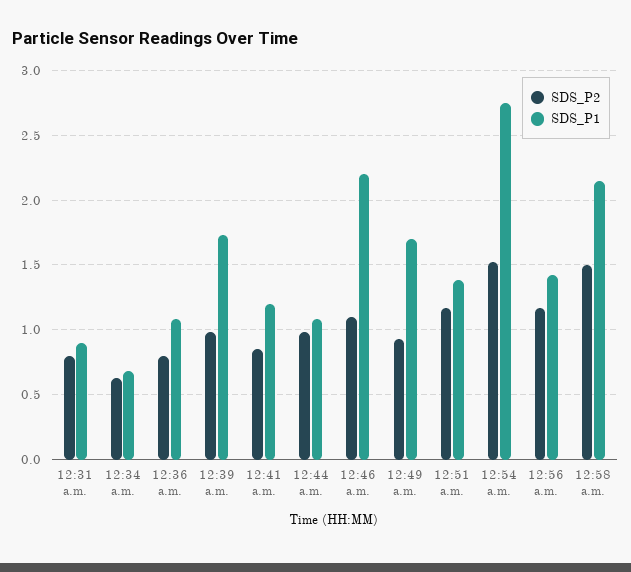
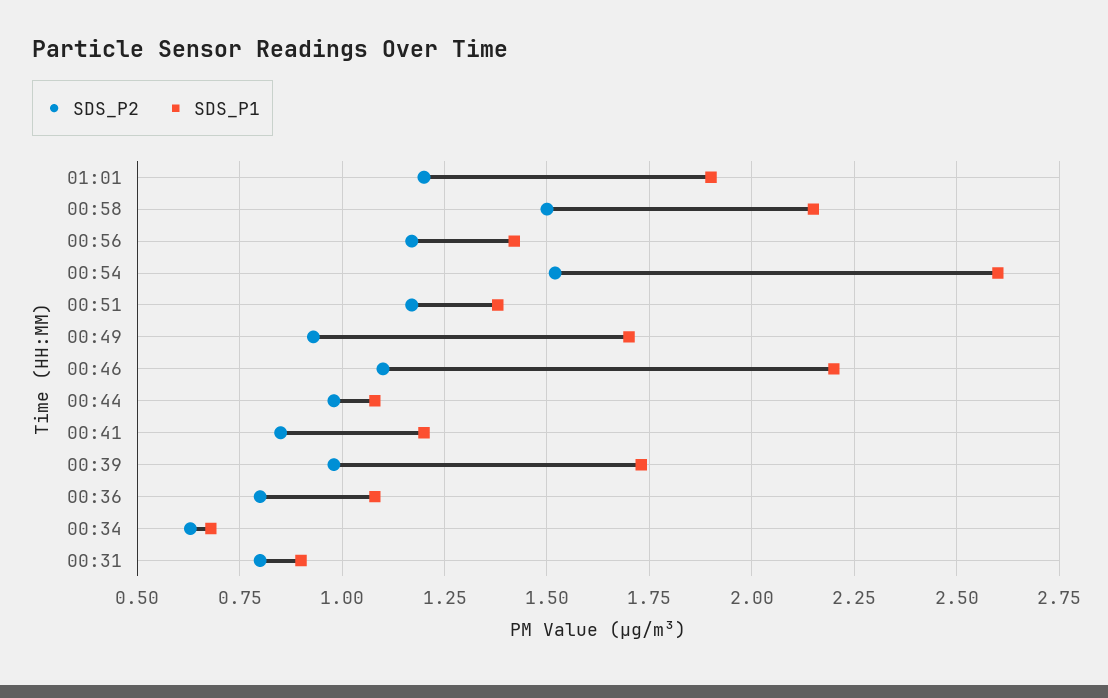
SDS_P1, 12:54 a.m.: 2.75 -> 2.6
SDS_P2, 01:01: none -> 1.2
SDS_P1, 01:01: none -> 1.9

